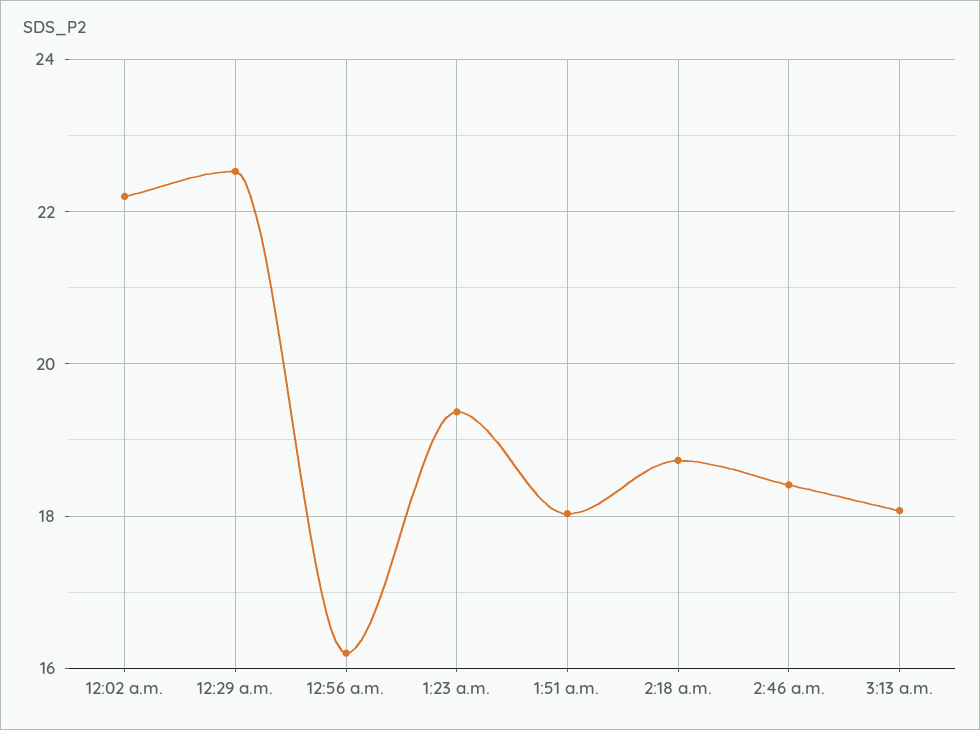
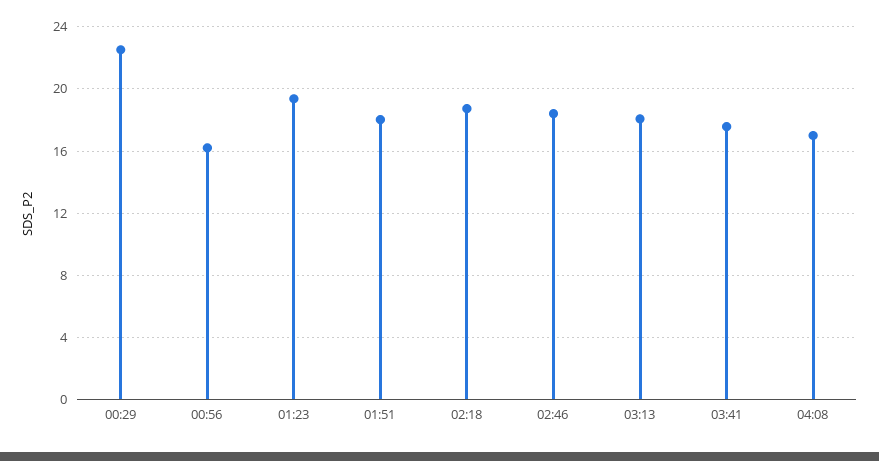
12:02 a.m.: 22.2 -> none
03:41: none -> 17.5
04:08: none -> 17

